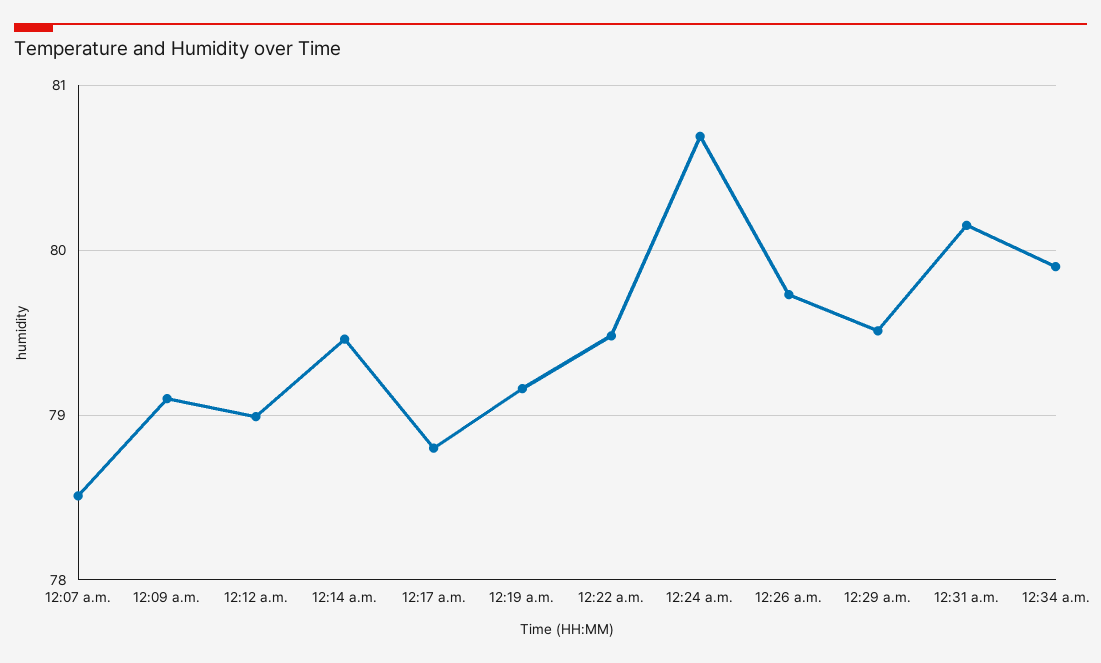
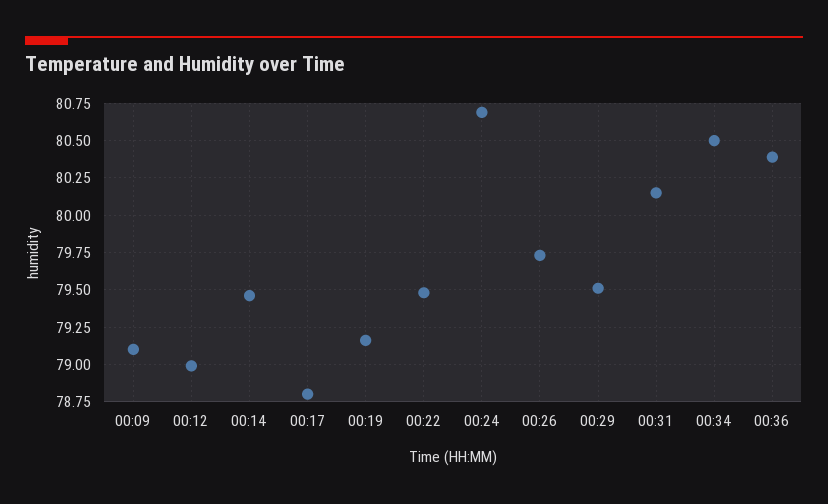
12:07 a.m.: 78.5 -> none
12:34 a.m.: 79.9 -> 80.5
00:36: none -> 80.4

